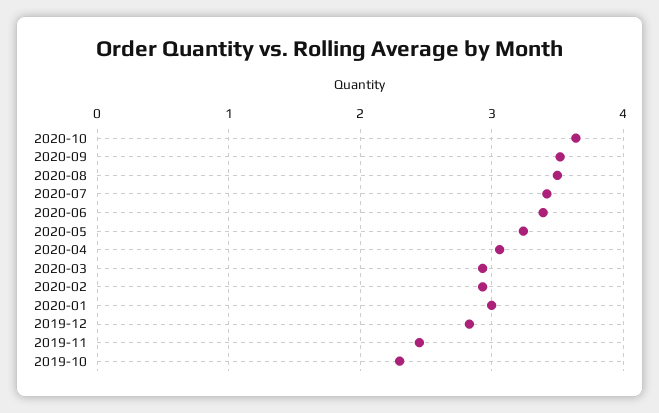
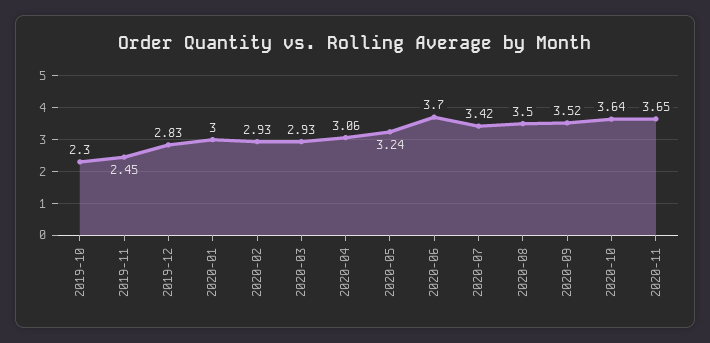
2020-06: 3.4 -> 3.7
2020-11: none -> 3.65

